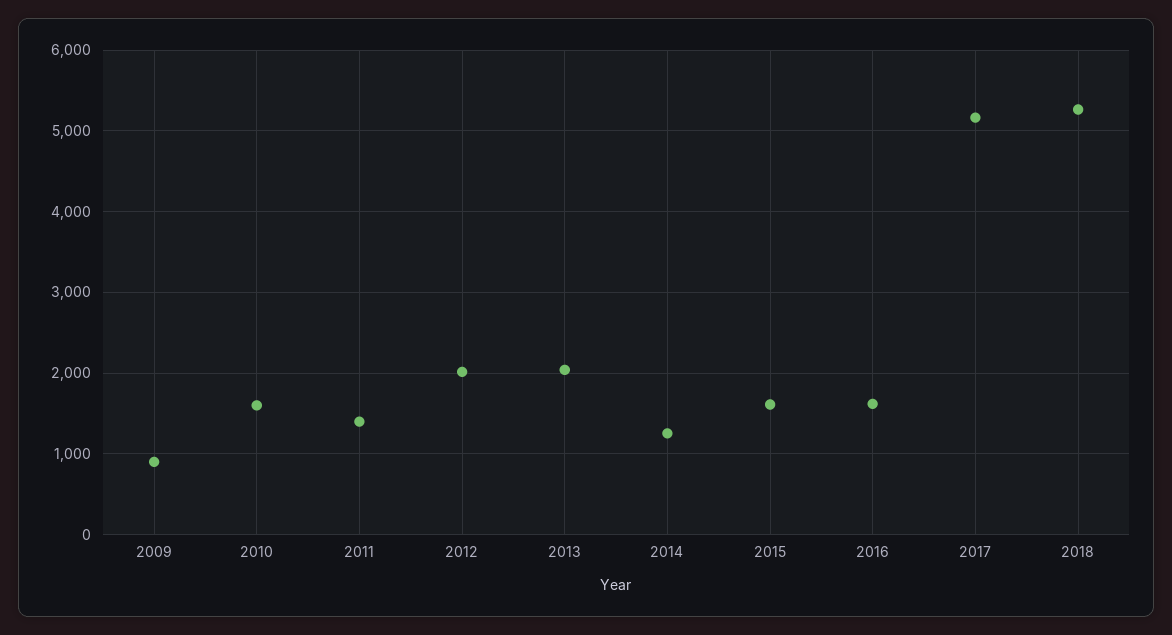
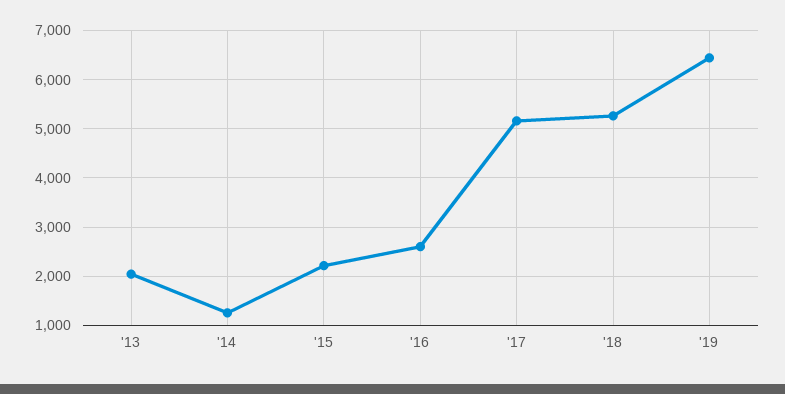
2009: 900 -> none
2010: 1600 -> none
2011: 1400 -> none
2012: 2000 -> none
2015: 1600 -> 2200
2016: 1600 -> 2600
'19: none -> 6400

